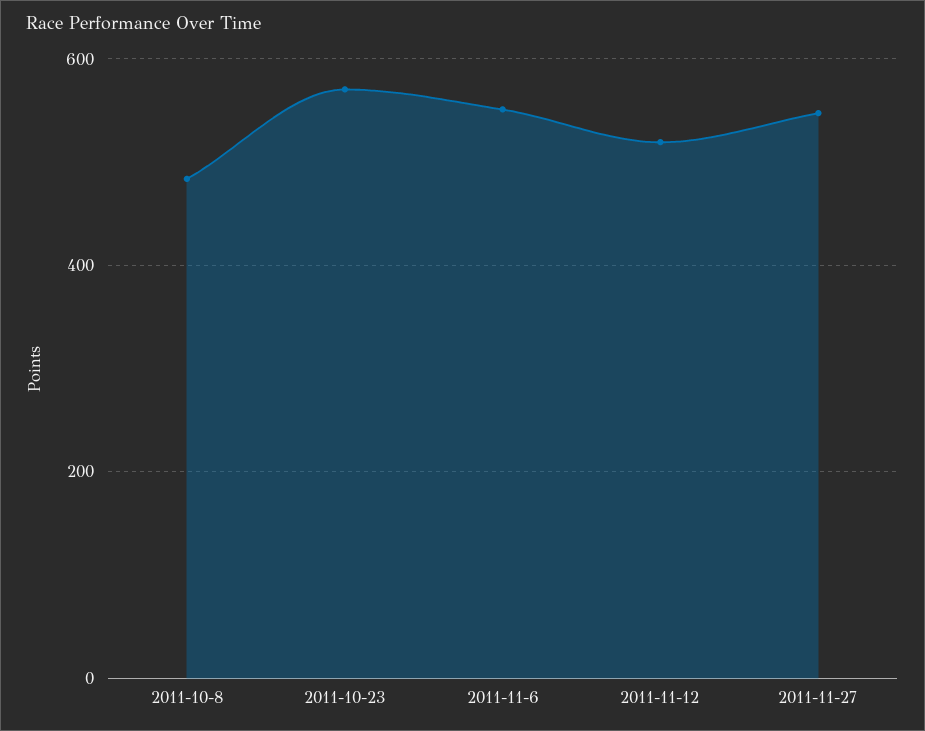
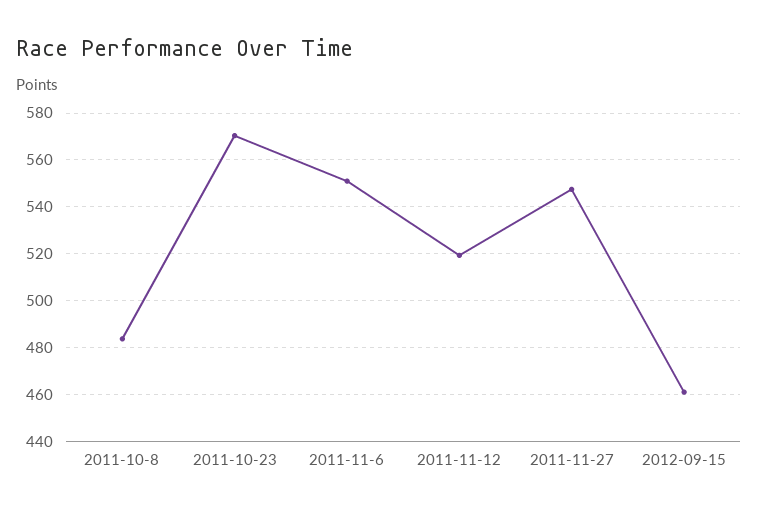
2012-09-15: none -> 460

